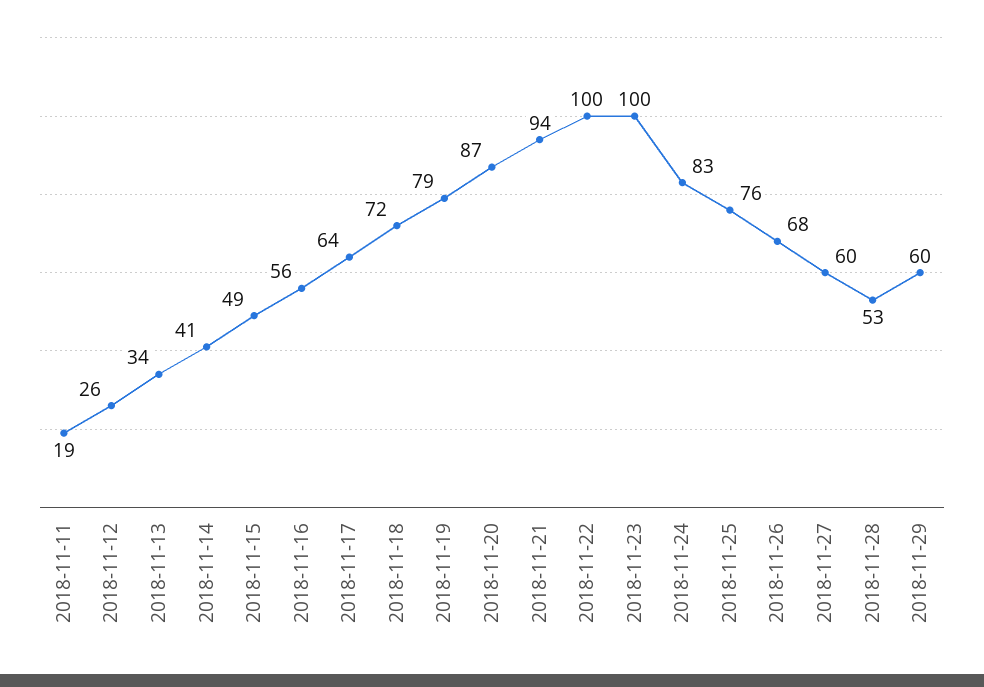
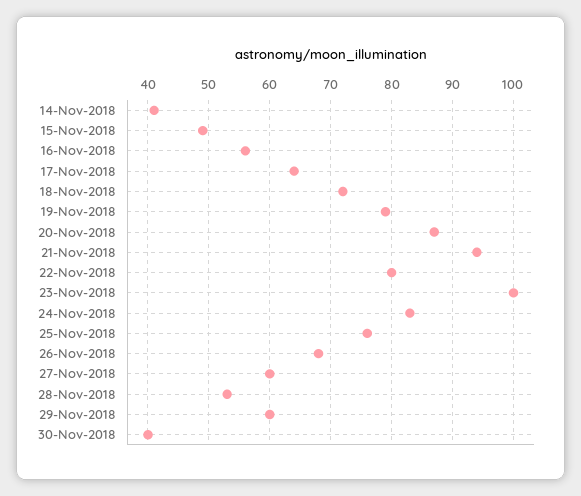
2018-11-11: 19 -> none
2018-11-12: 26 -> none
2018-11-13: 34 -> none
2018-11-22: 100 -> 80
30-Nov-2018: none -> 40

